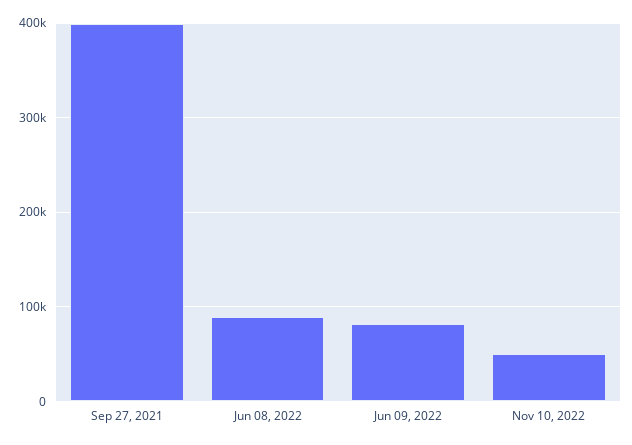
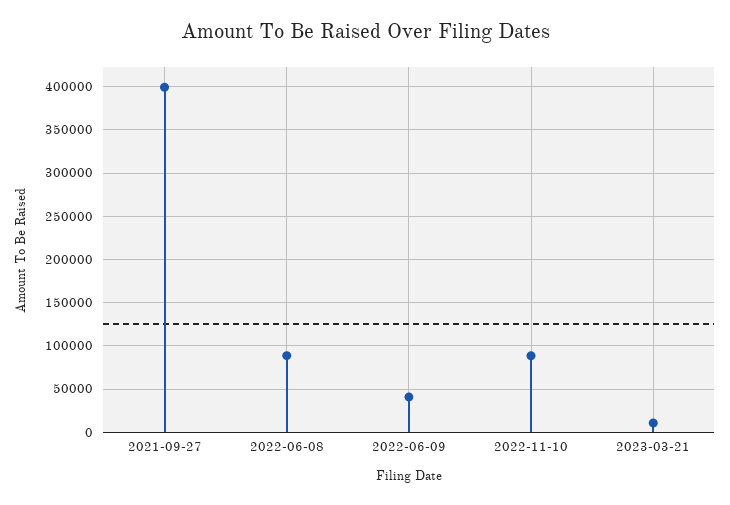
Jun 09, 2022: 80000 -> 40000
Nov 10, 2022: 50000 -> 90000
2023-03-21: none -> 10000

